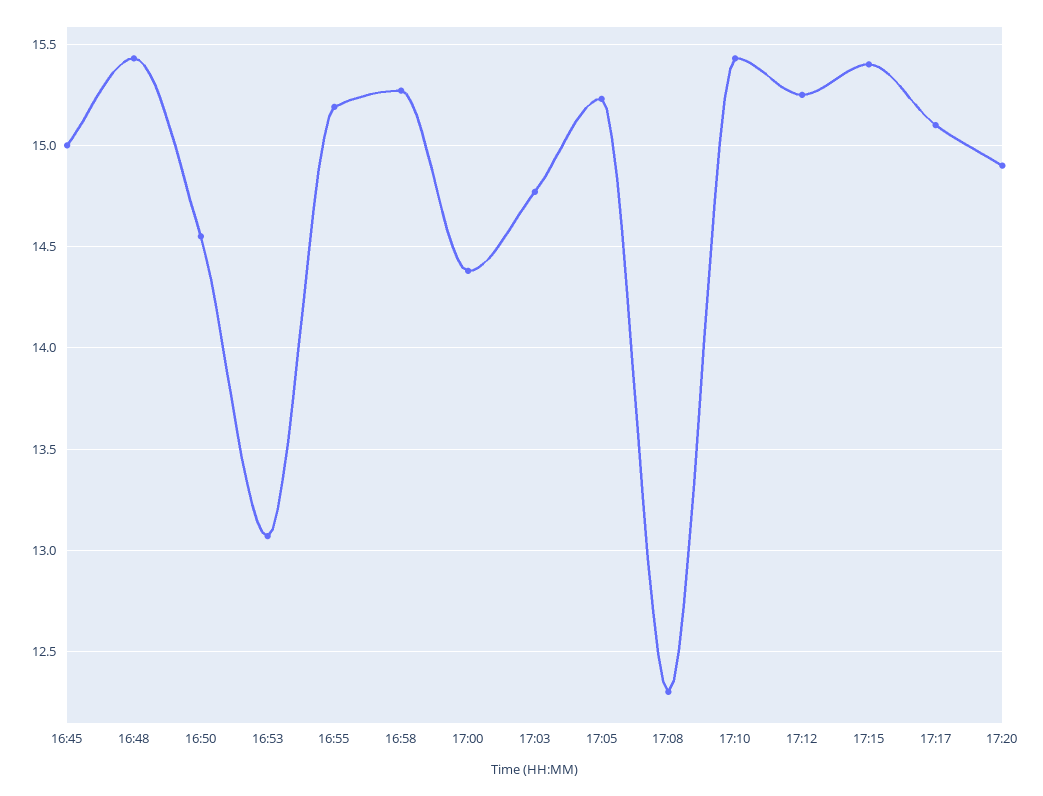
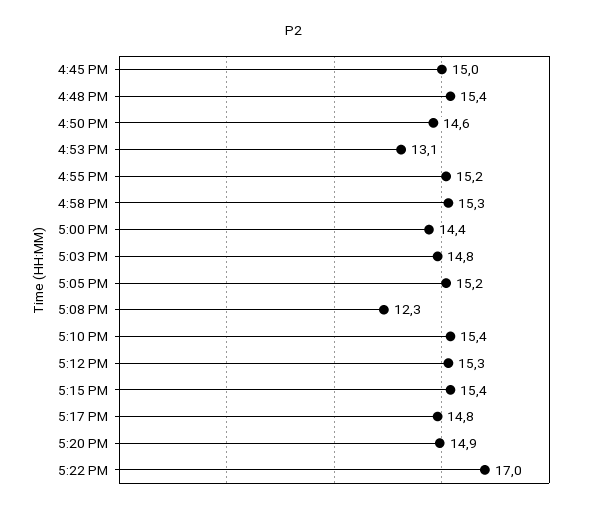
17:17: 15.1 -> 14.8
5:22 PM: none -> 17

